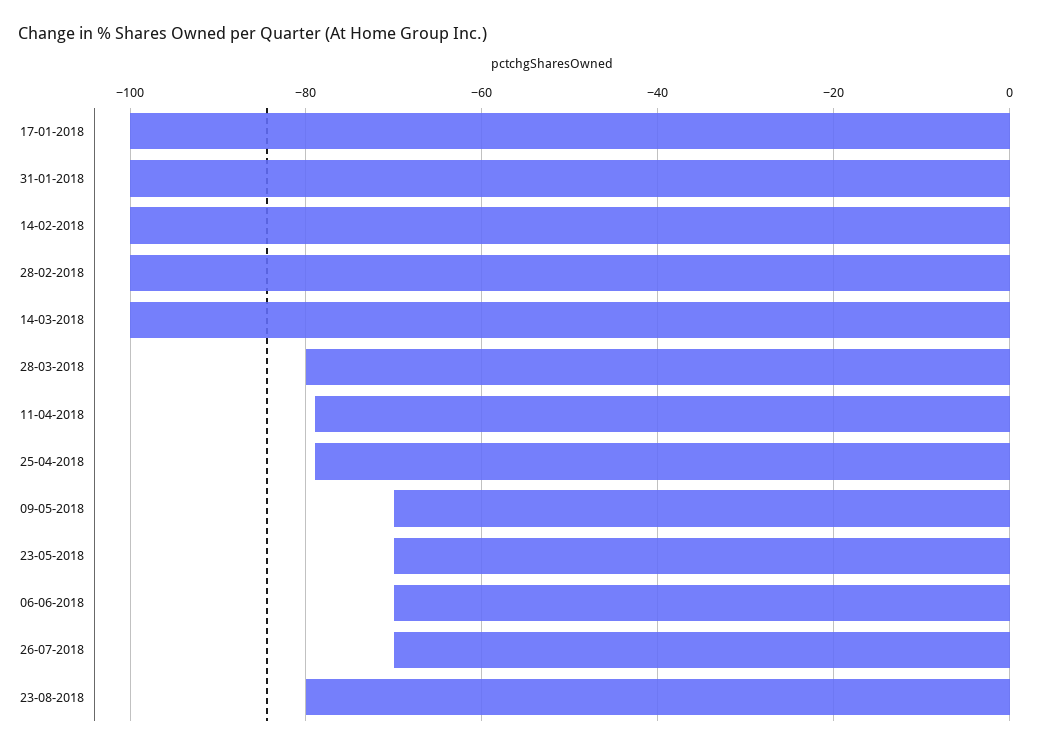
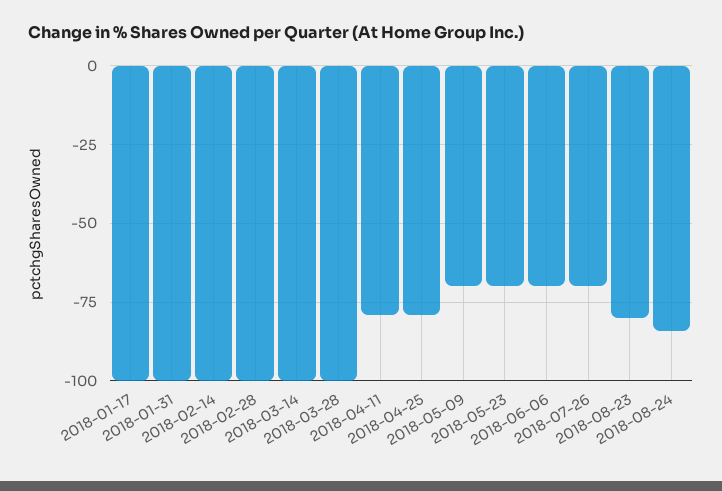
28-03-2018: -80 -> -100
2018-08-24: none -> -85

